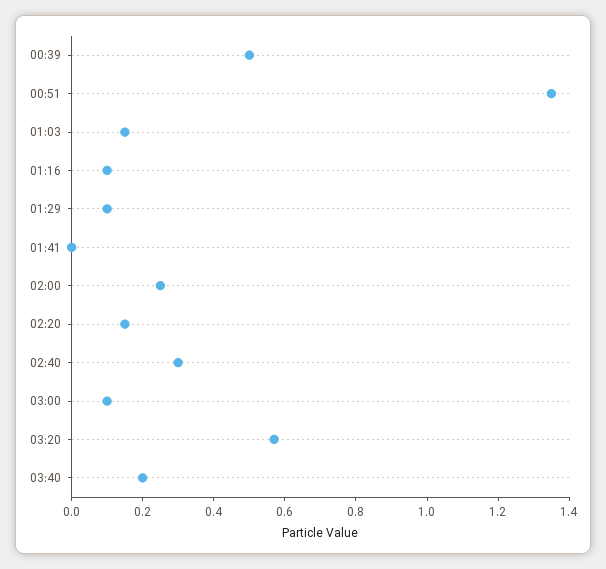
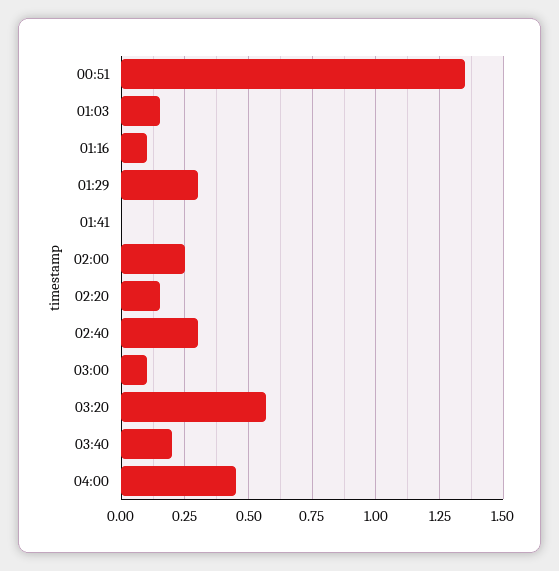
00:39: 0.5 -> none
01:29: 0.1 -> 0.3
04:00: none -> 0.45

